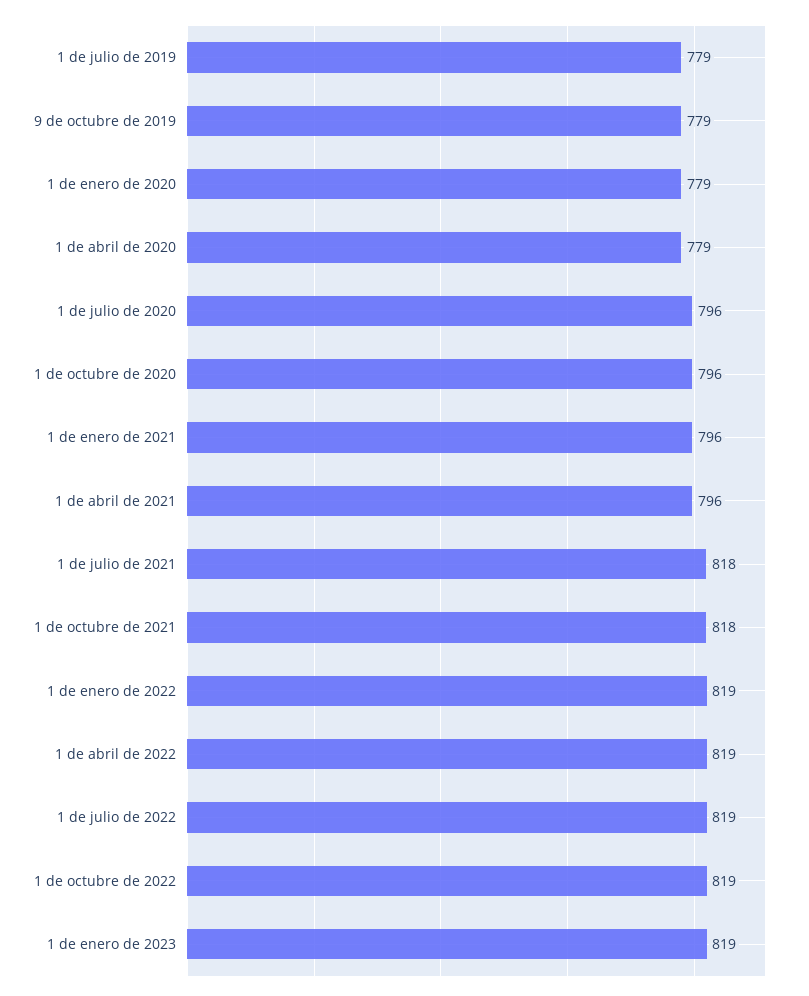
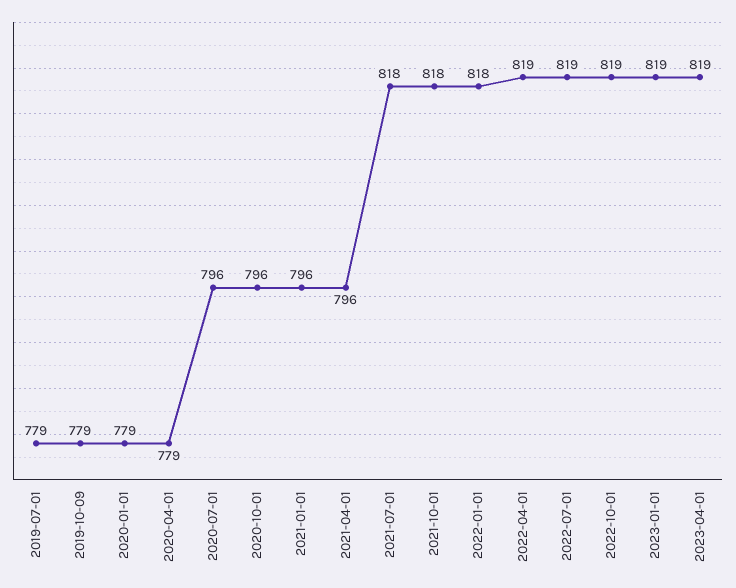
1 de enero de 2022: 819 -> 818
2023-04-01: none -> 819

